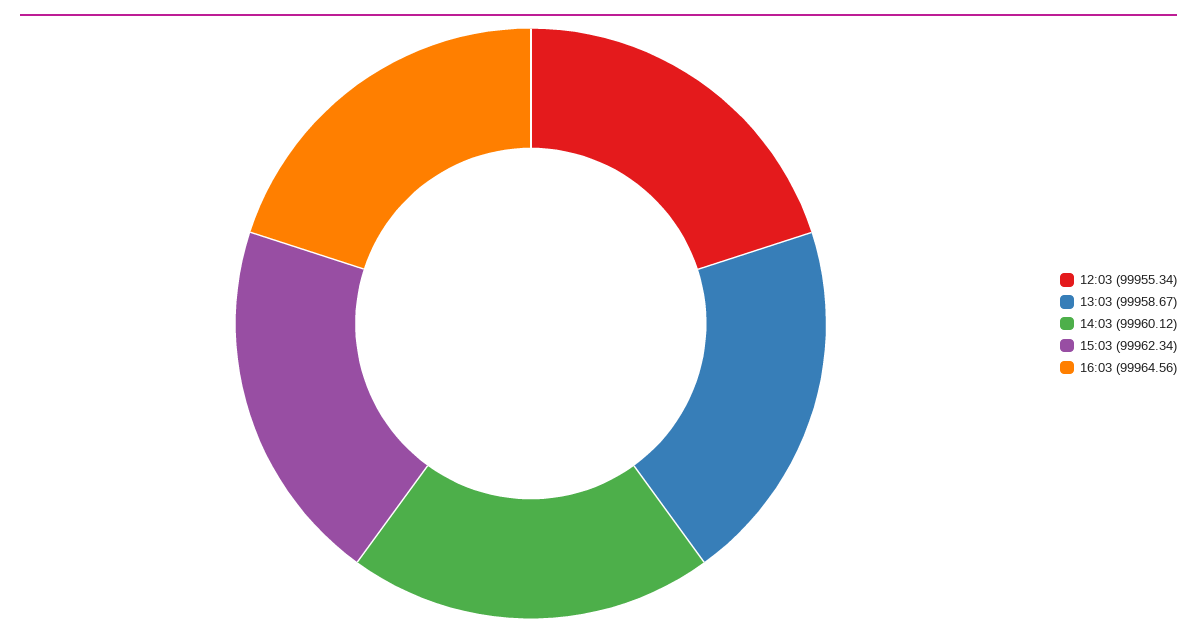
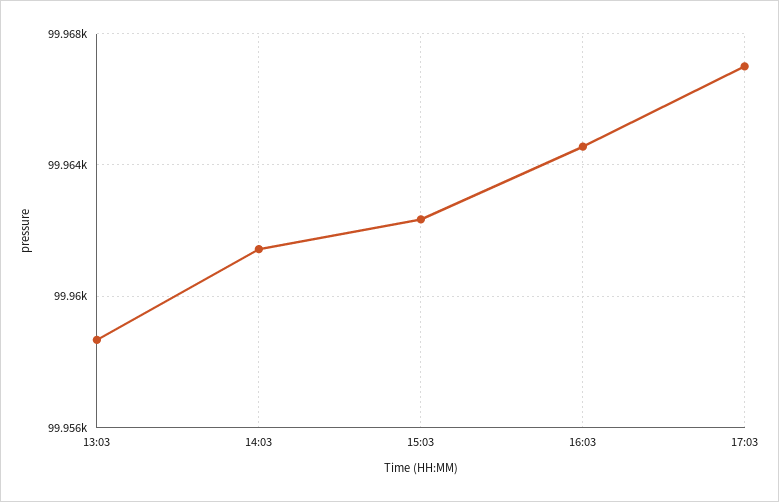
12:03: 99955.34 -> none
14:03: 99960.12 -> 99961.5
17:03: none -> 99967

